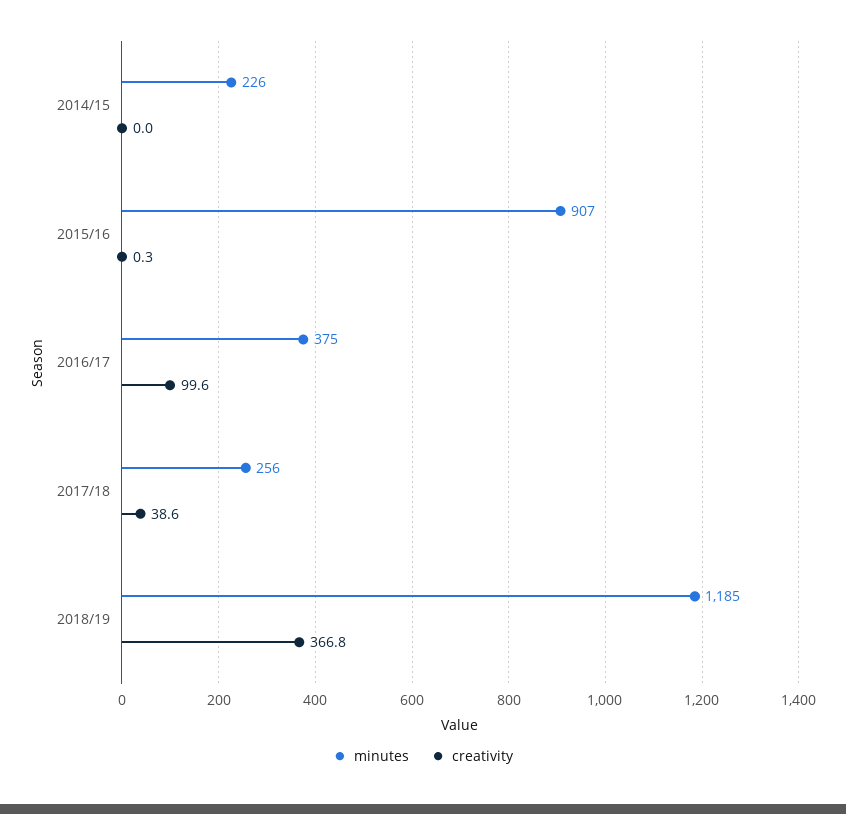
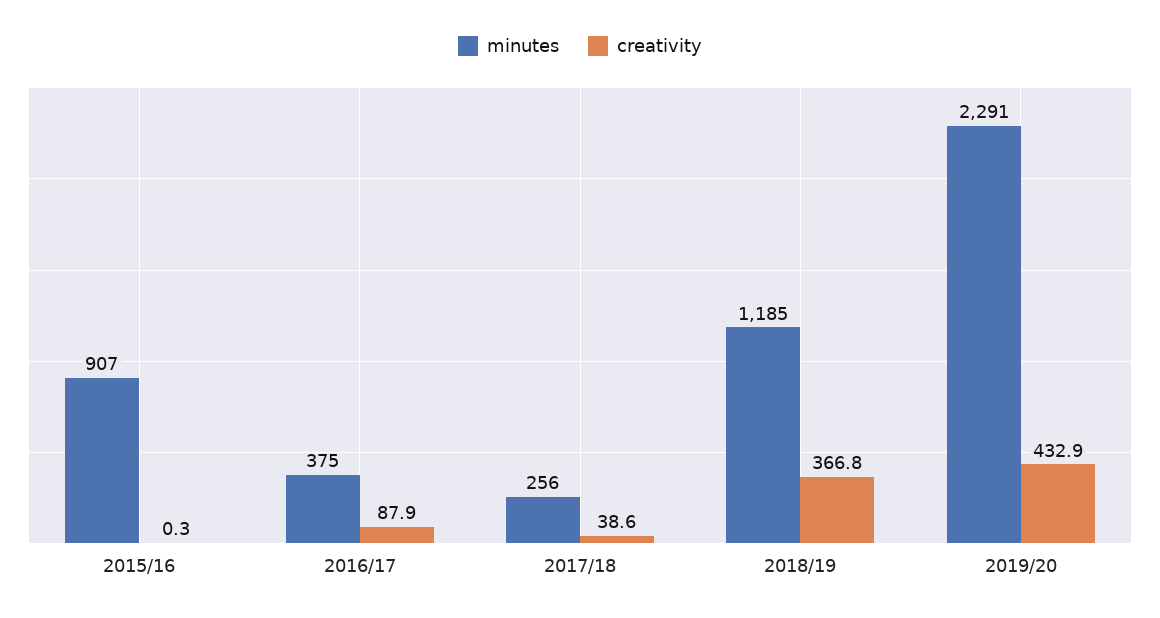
minutes, 2014/15: 226 -> none
creativity, 2014/15: 0 -> none
creativity, 2016/17: 99.6 -> 87.9
minutes, 2019/20: none -> 2291
creativity, 2019/20: none -> 432.9

